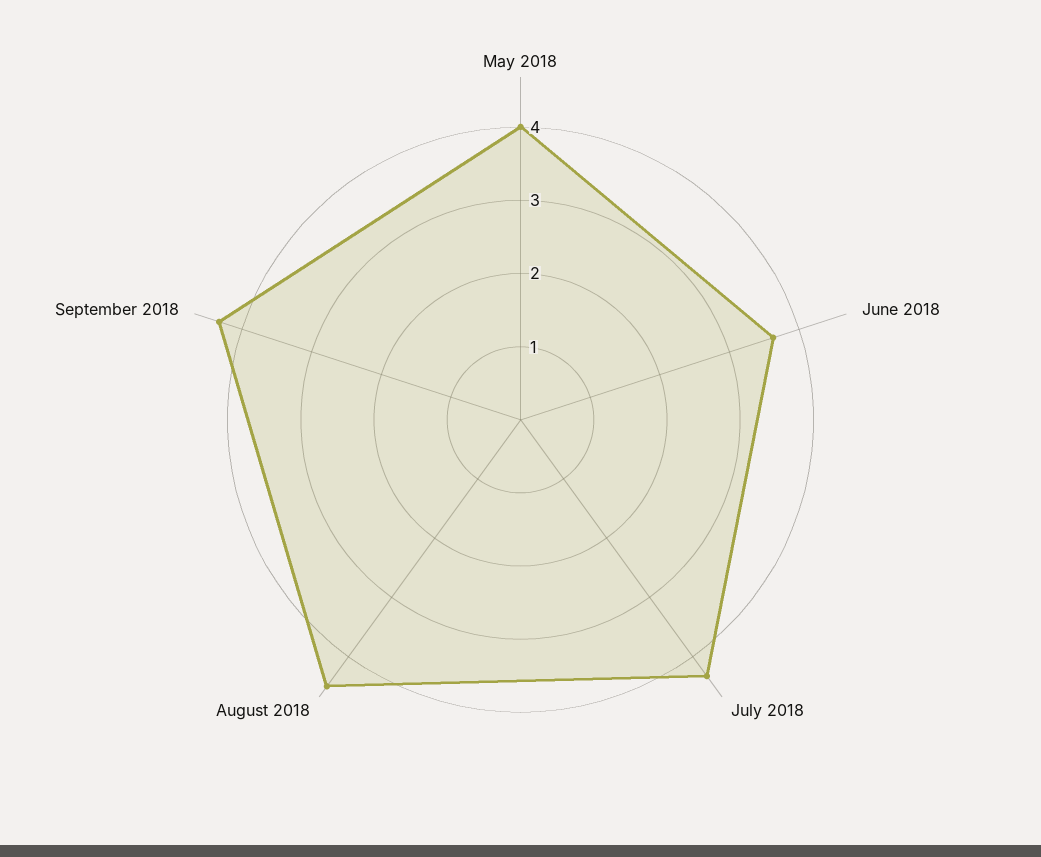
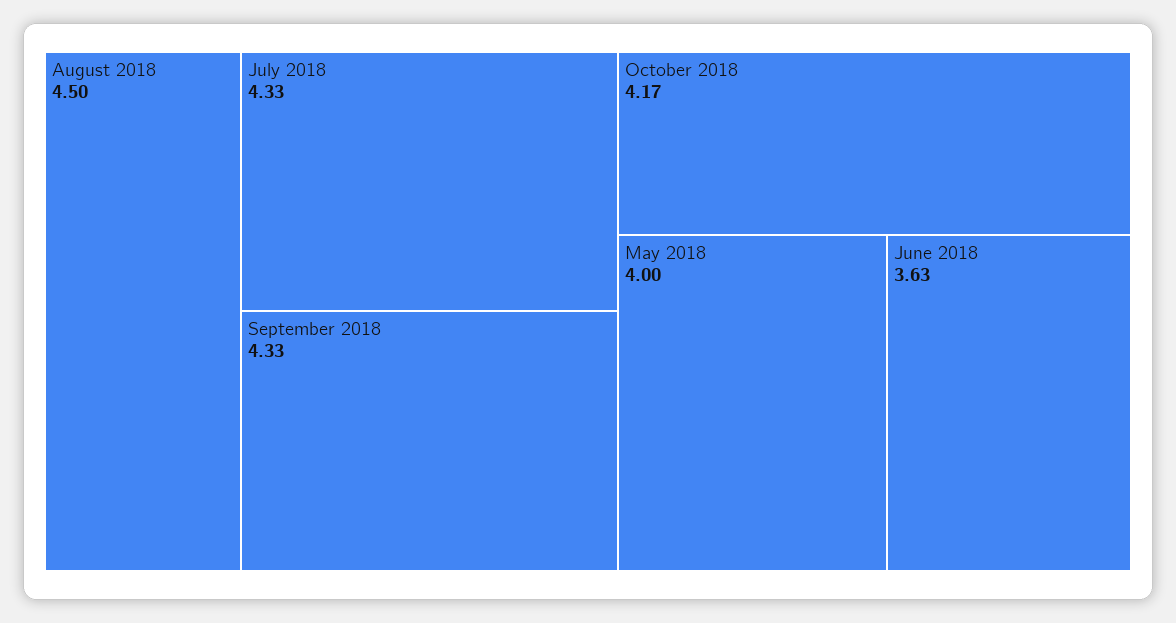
October 2018: none -> 4.17

